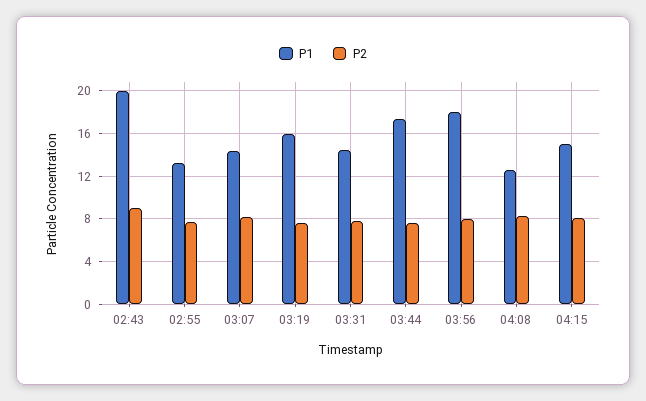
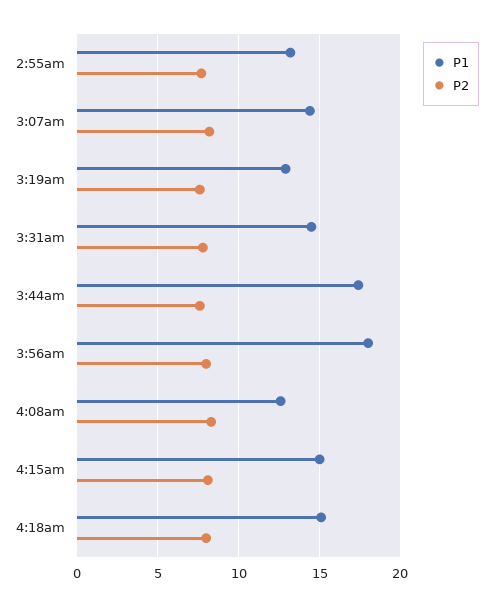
P1, 02:43: 20 -> none
P2, 02:43: 9 -> none
P1, 03:19: 16 -> 13
P1, 4:18am: none -> 15
P2, 4:18am: none -> 8

